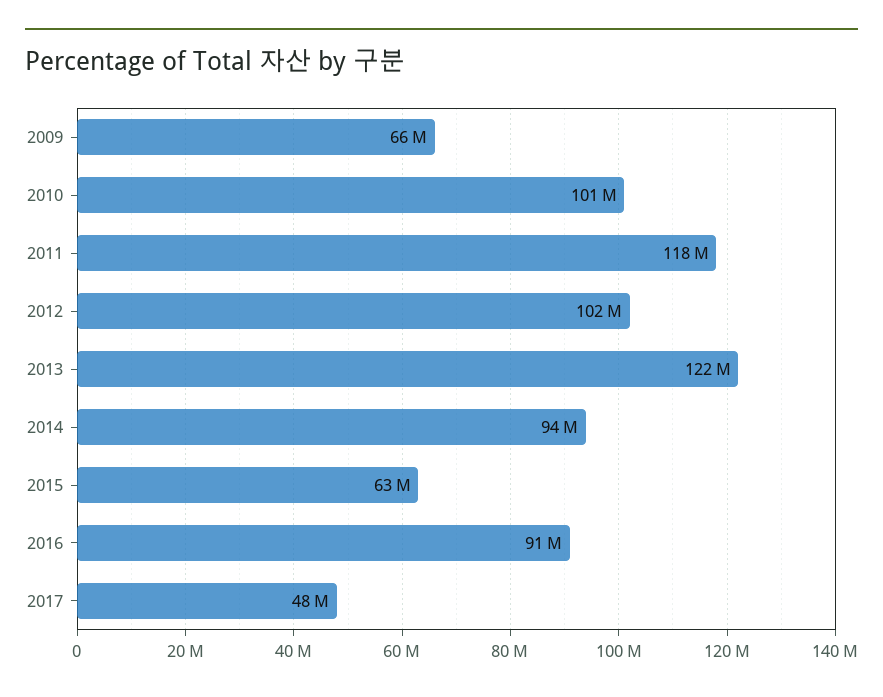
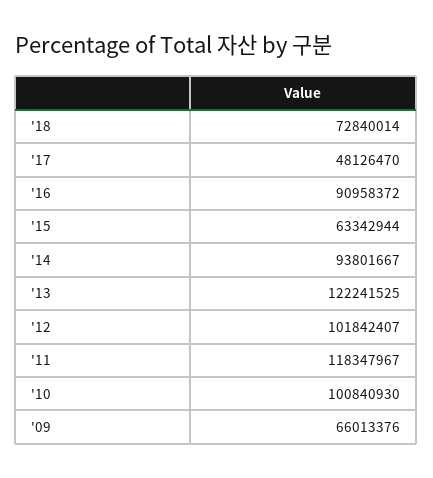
'18: none -> 72840014

